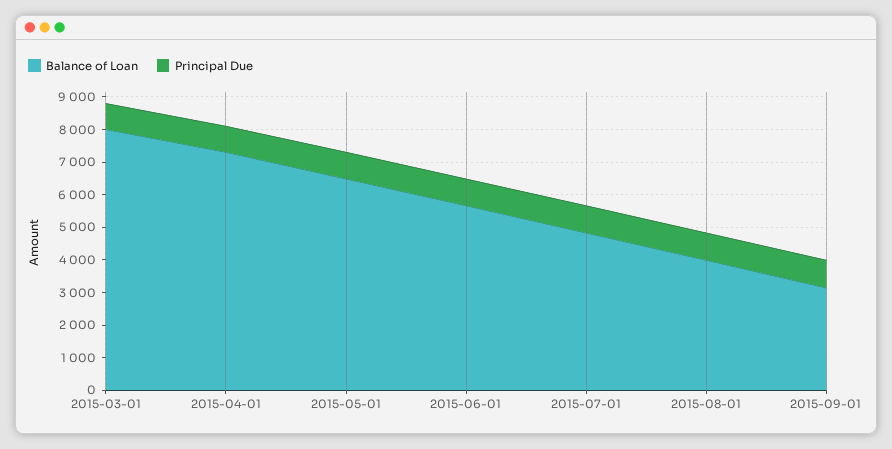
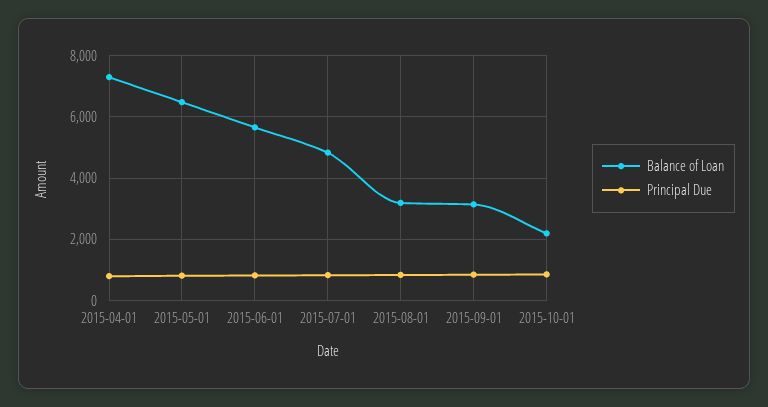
Balance of Loan, 2015-03-01: 8000 -> none
Principal Due, 2015-03-01: 750 -> none
Balance of Loan, 2015-08-01: 4000 -> 3200
Balance of Loan, 2015-10-01: none -> 2200
Principal Due, 2015-10-01: none -> 800

